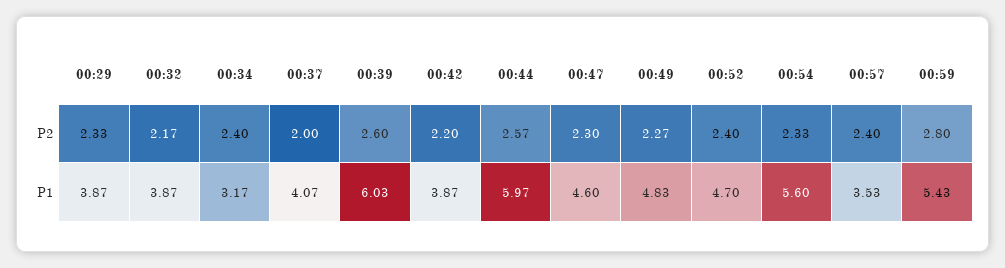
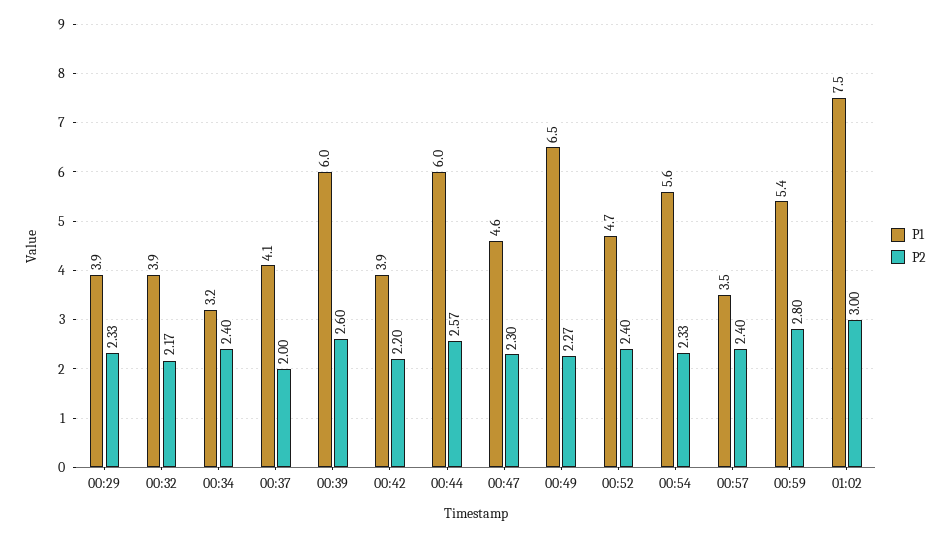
P1, 00:49: 4.83 -> 6.5
P1, 01:02: none -> 7.5
P2, 01:02: none -> 3

